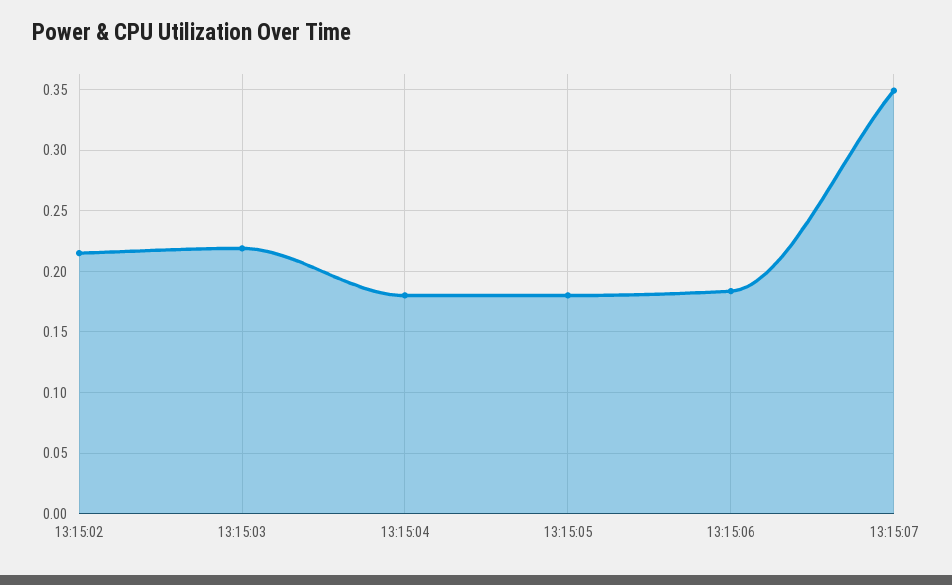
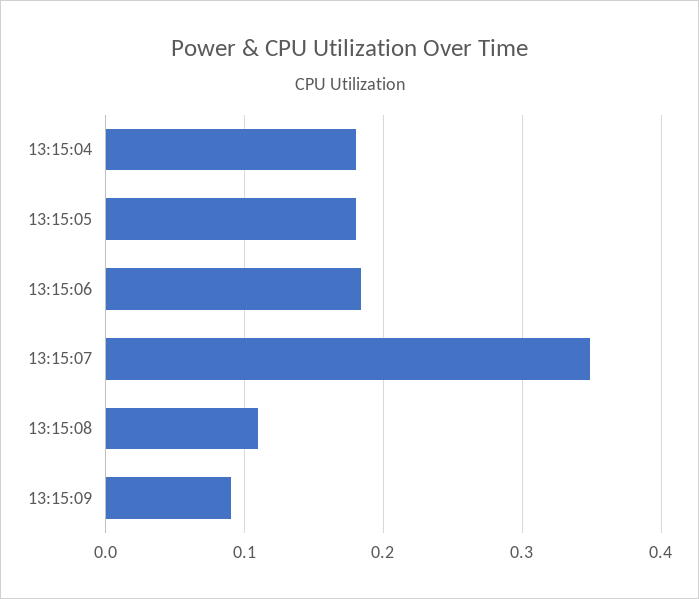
13:15:02: 0.215 -> none
13:15:03: 0.22 -> none
13:15:08: none -> 0.11
13:15:09: none -> 0.09

